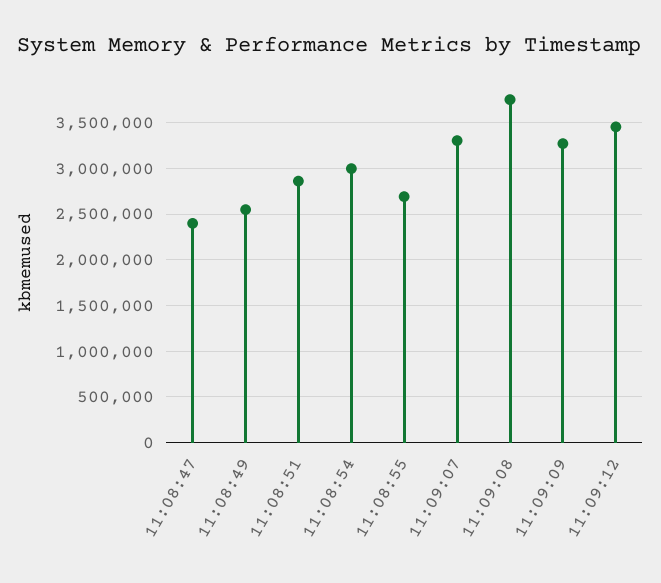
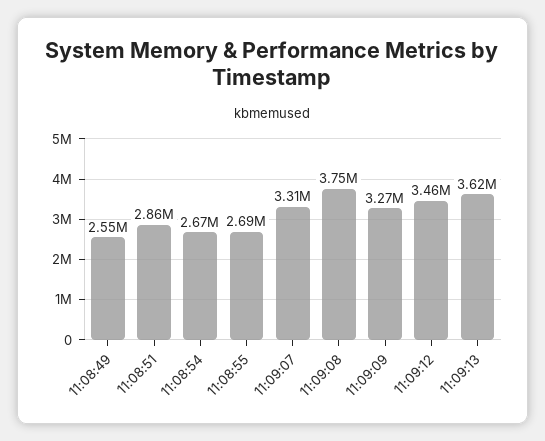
11:08:47: 2400000 -> none
11:08:54: 3000000 -> 2670000
11:09:13: none -> 3620000

